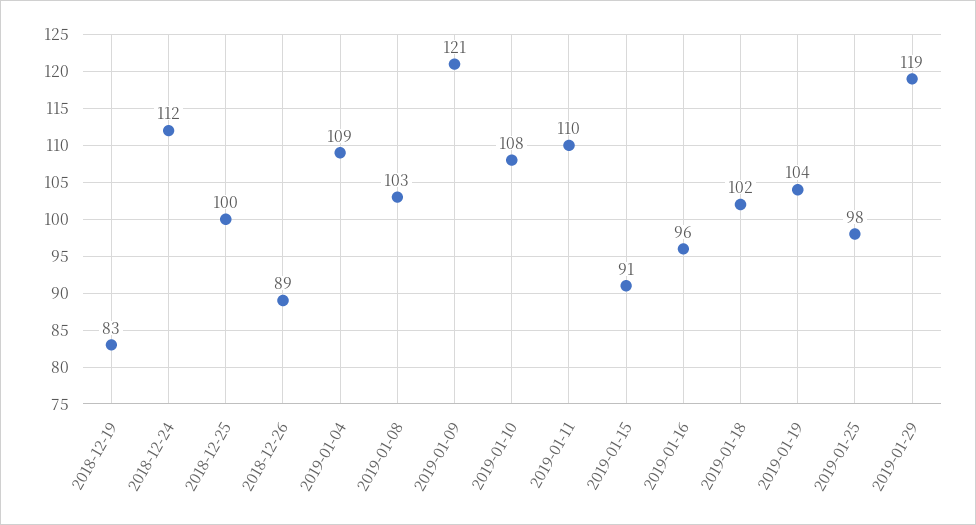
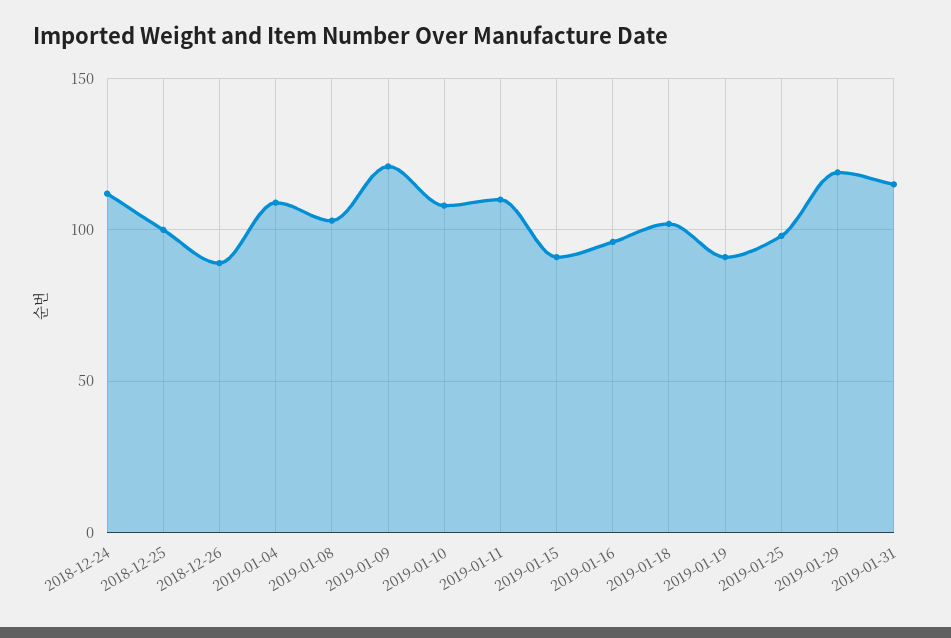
2018-12-19: 83 -> none
2019-01-19: 104 -> 90
2019-01-31: none -> 115

